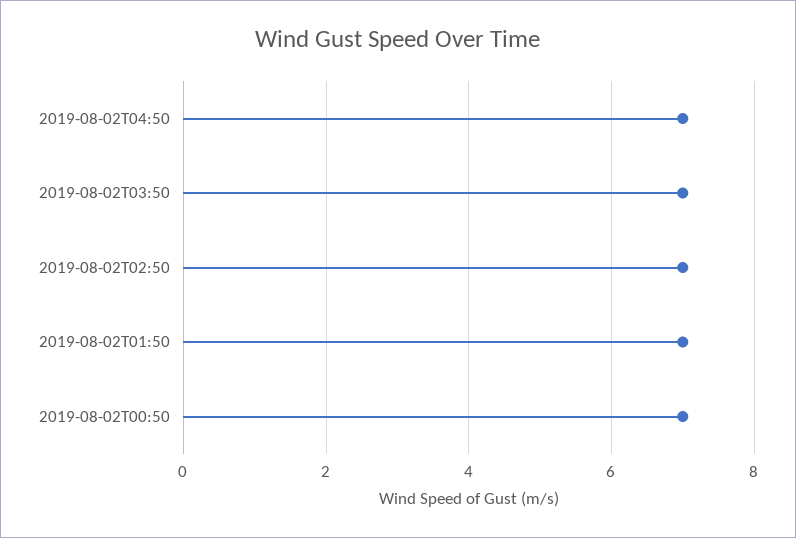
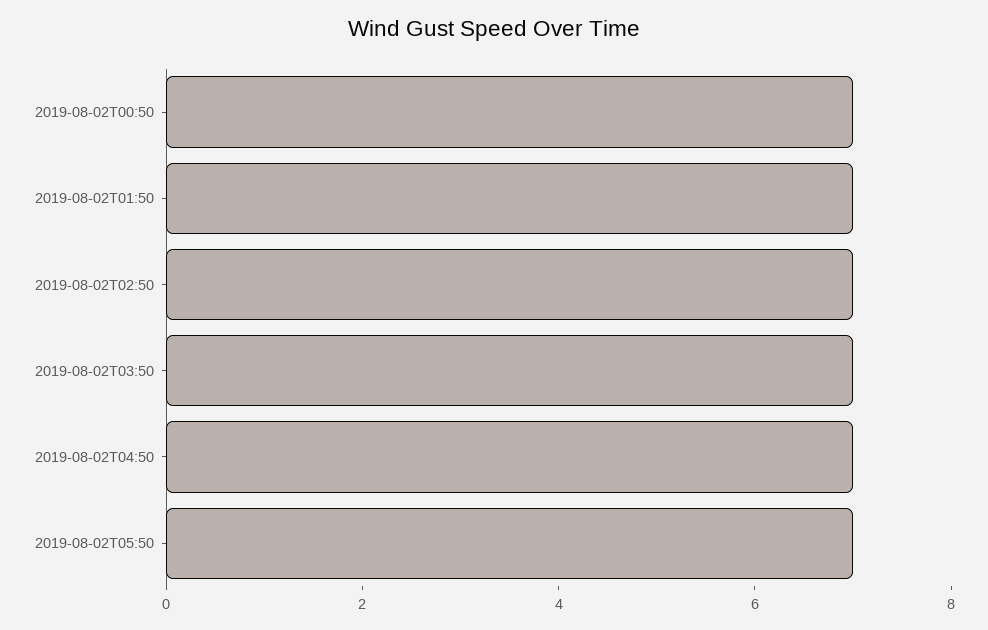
2019-08-02T05:50: none -> 7

